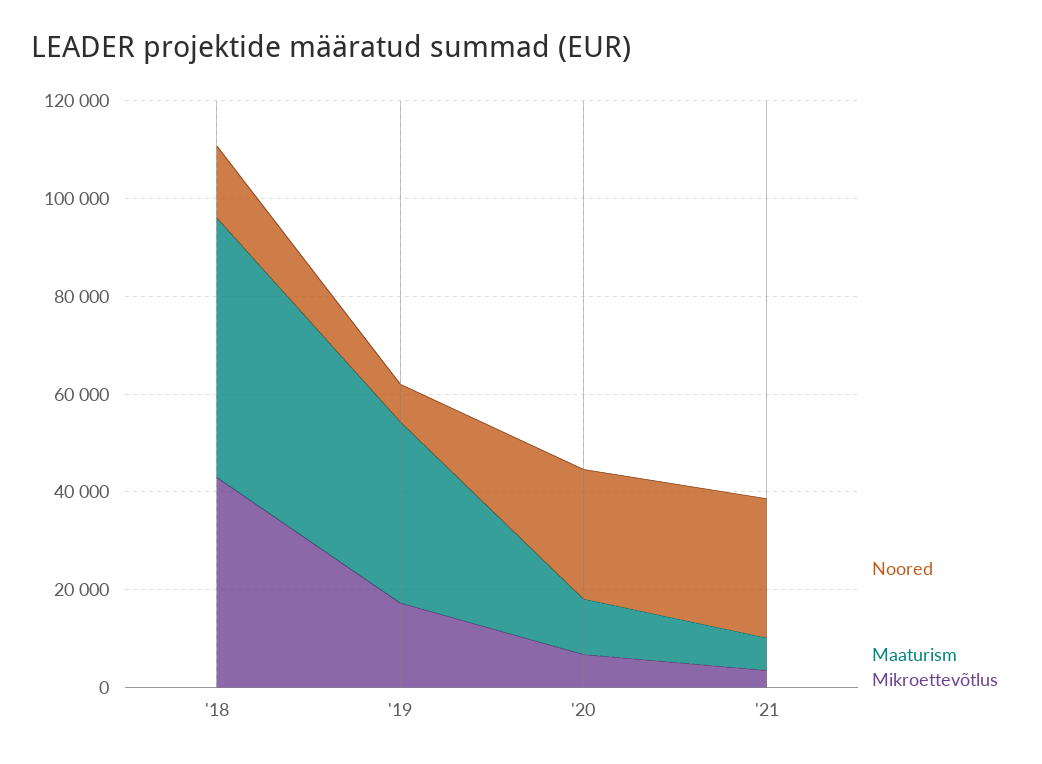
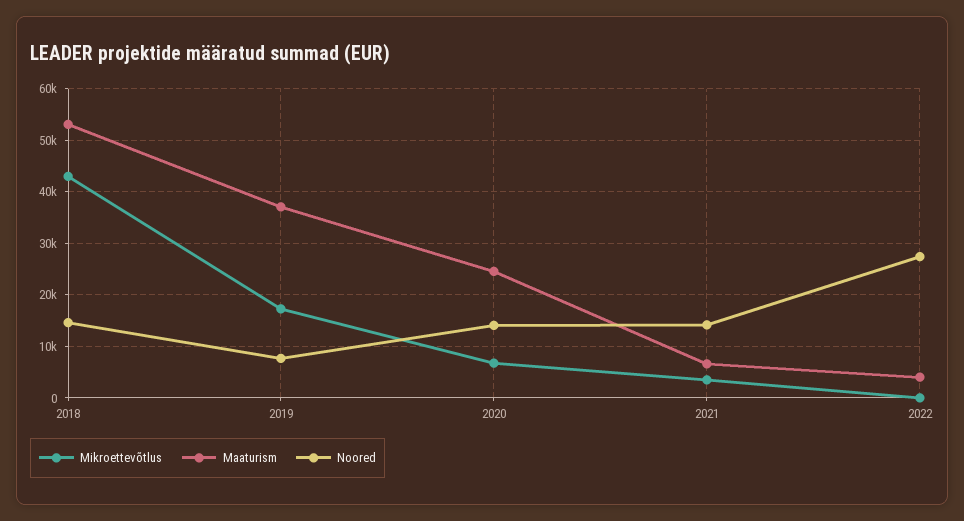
Noored, '20: 25000 -> 14000
Maaturism, '20: 10000 -> 24000
Noored, '21: 30000 -> 14000
Mikroettevõtlus, 2022: none -> 0
Maaturism, 2022: none -> 4000
Noored, 2022: none -> 28000

